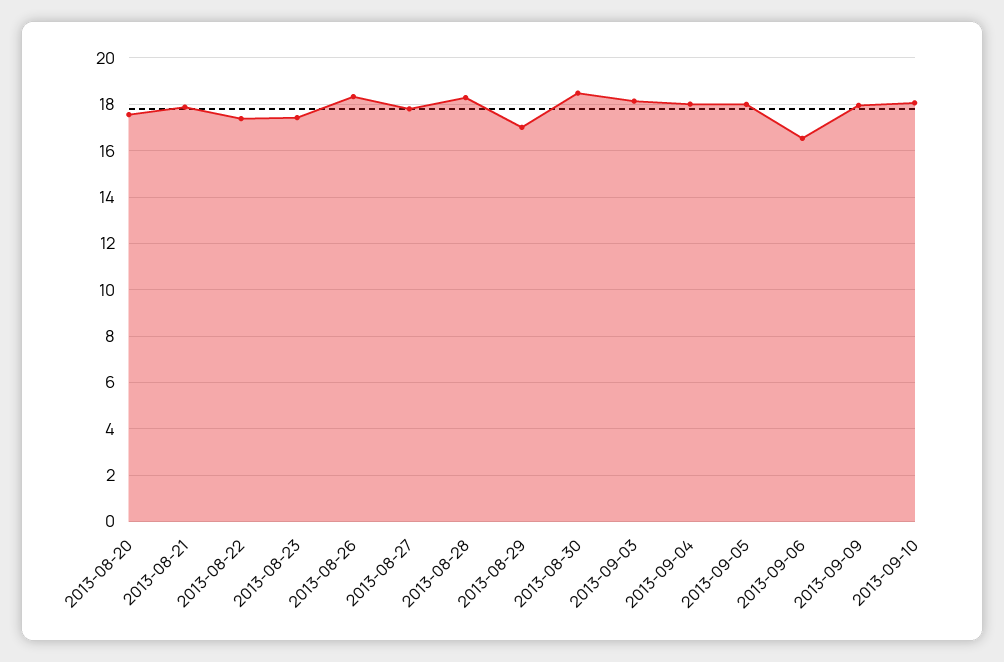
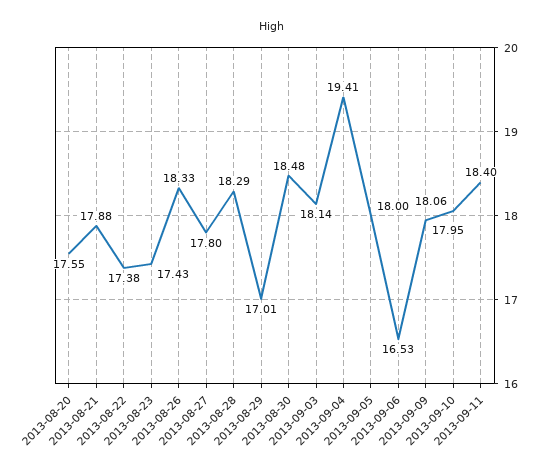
2013-09-04: 18 -> 19.41
2013-09-11: none -> 18.4

